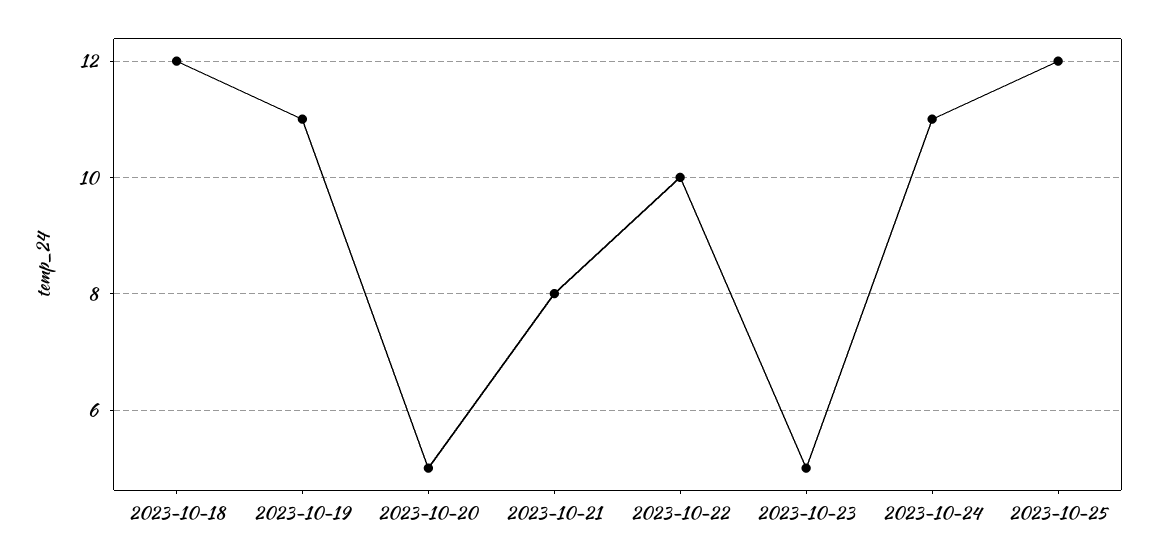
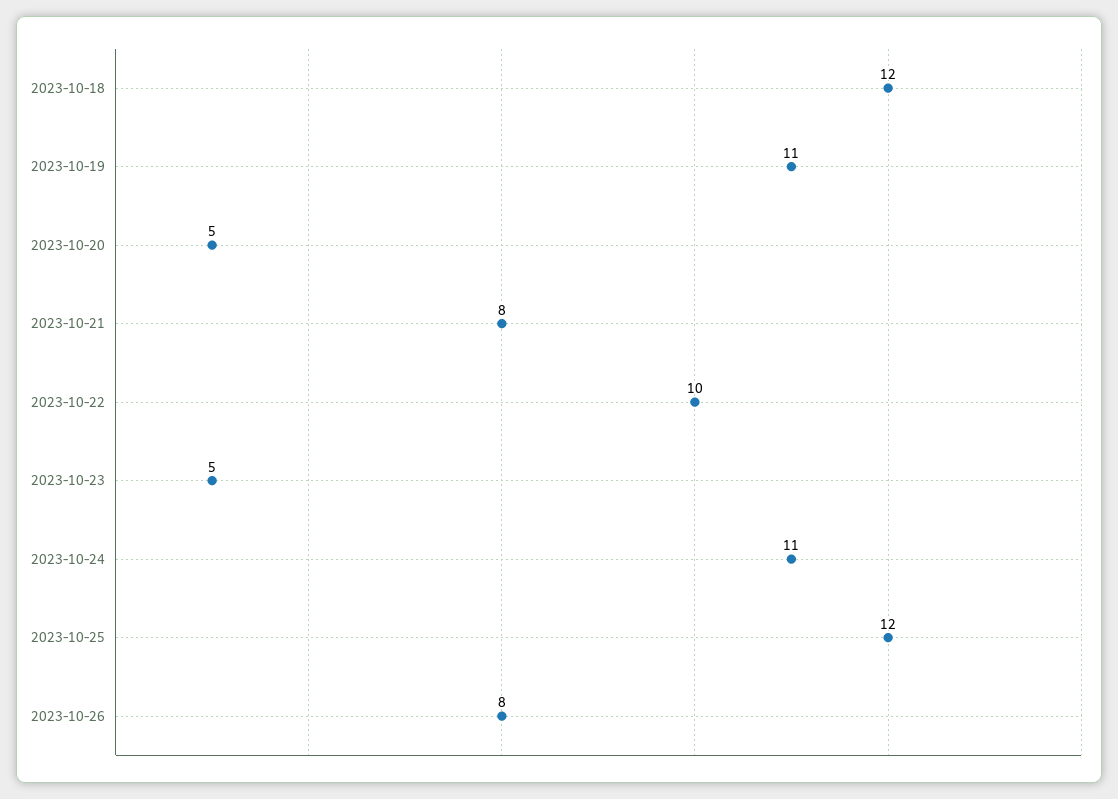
2023-10-26: none -> 8

